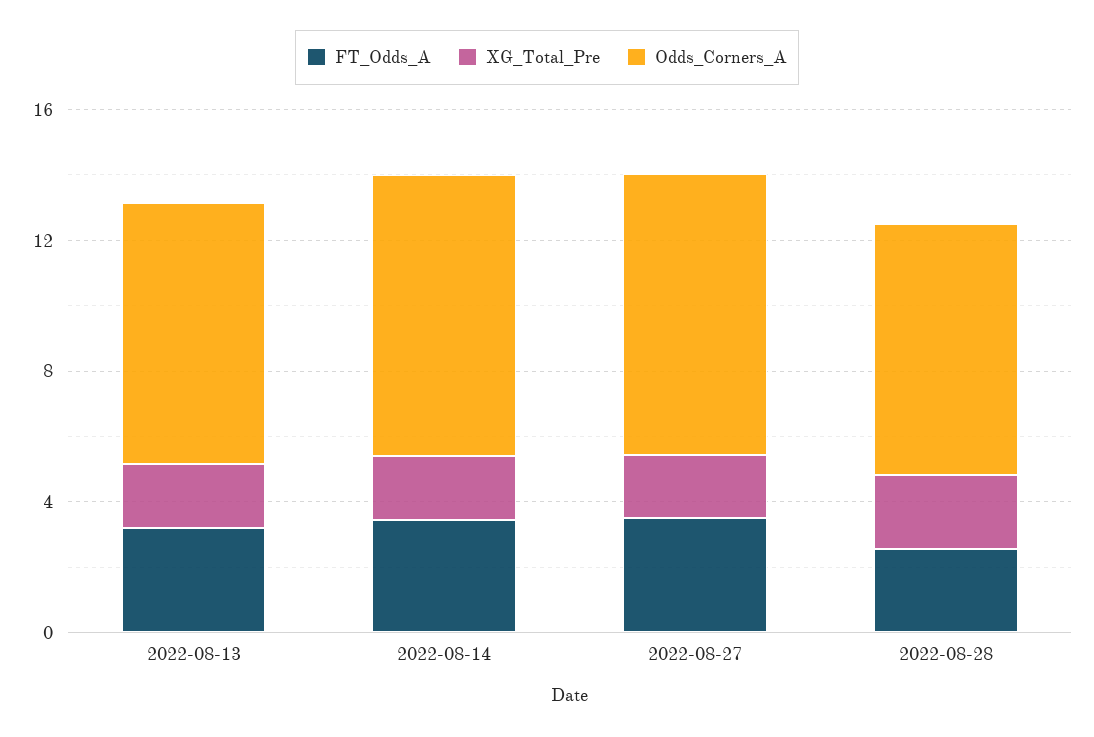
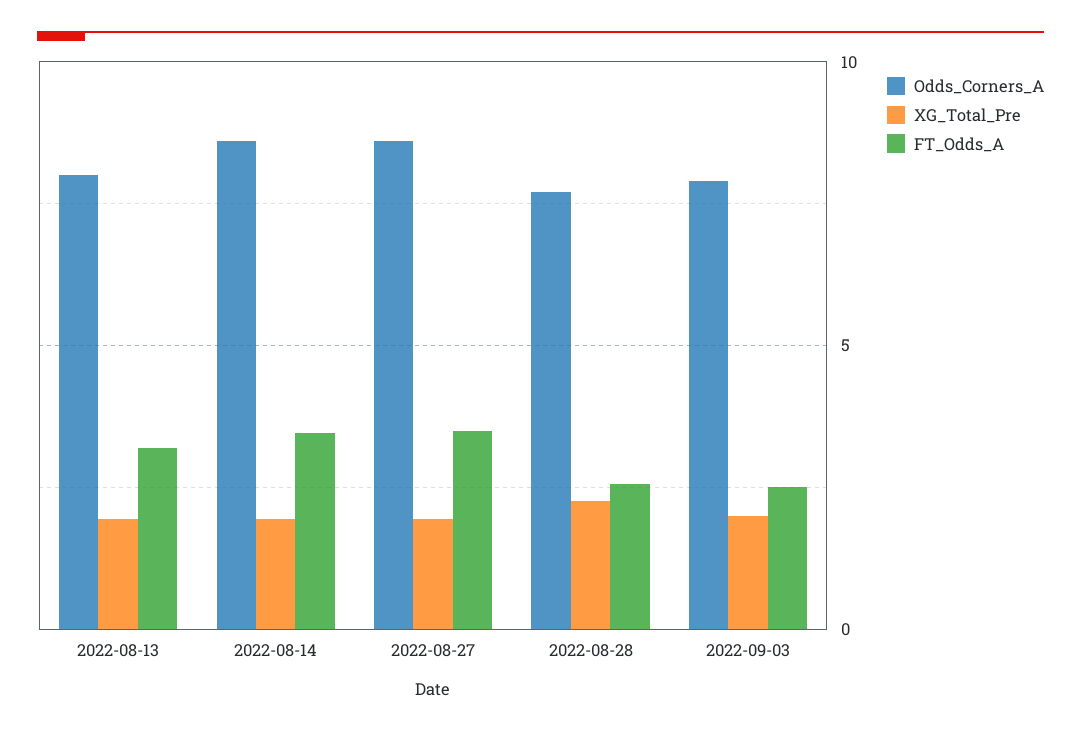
Odds_Corners_A, 2022-09-03: none -> 8
XG_Total_Pre, 2022-09-03: none -> 2
FT_Odds_A, 2022-09-03: none -> 2.5

